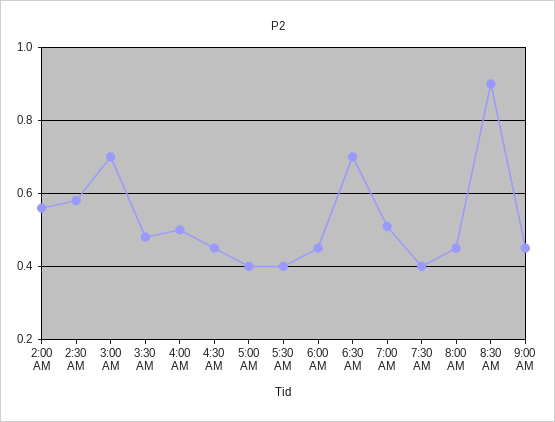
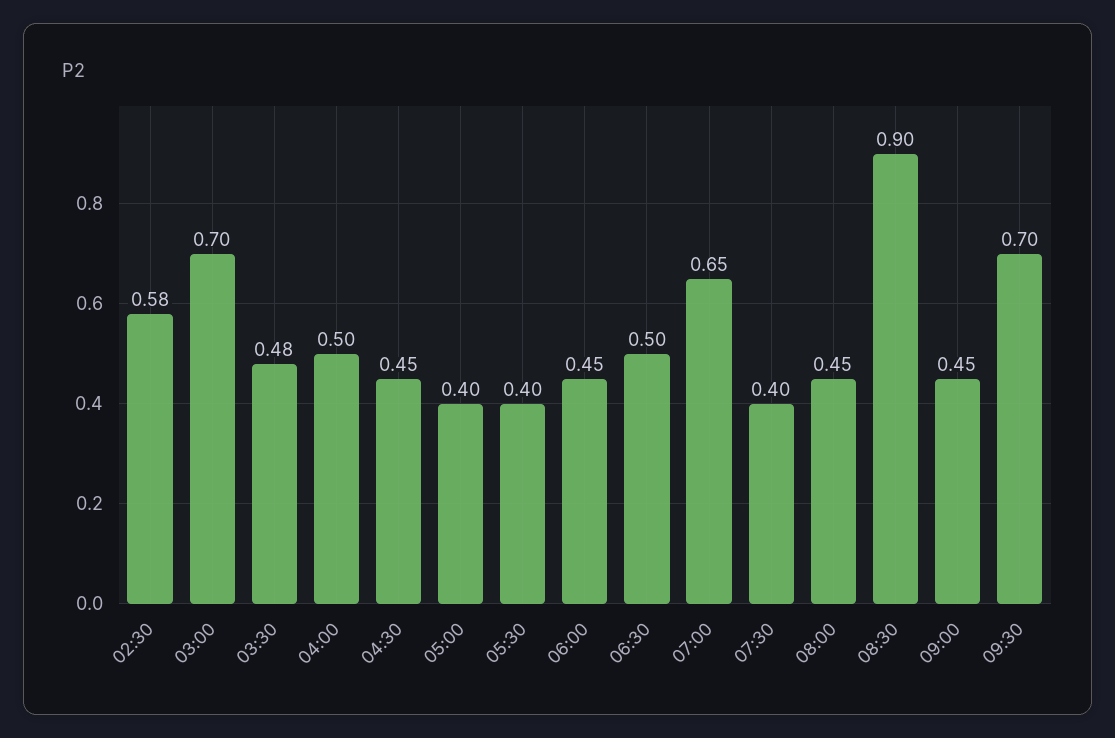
2:00 AM: 0.55 -> none
6:30 AM: 0.7 -> 0.5
7:00 AM: 0.5 -> 0.65
09:30: none -> 0.7

